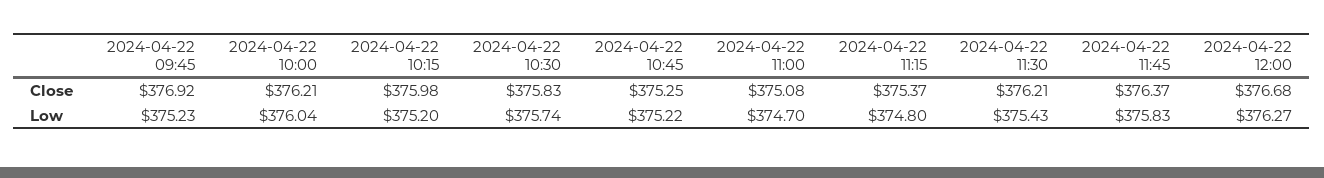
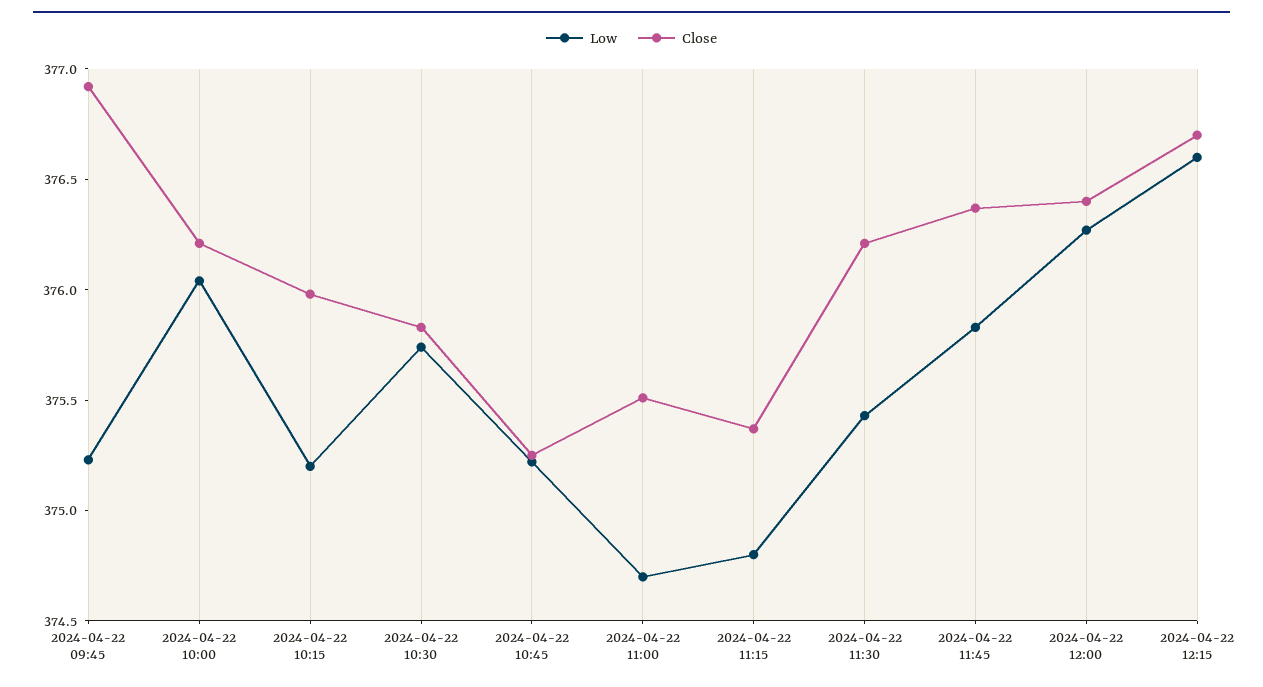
Close, 2024-04-22 11:00: 375.08 -> 375.5
Close, 2024-04-22 12:00: 376.68 -> 376.4
Low, 2024-04-22 12:15: none -> 376.6
Close, 2024-04-22 12:15: none -> 376.7

